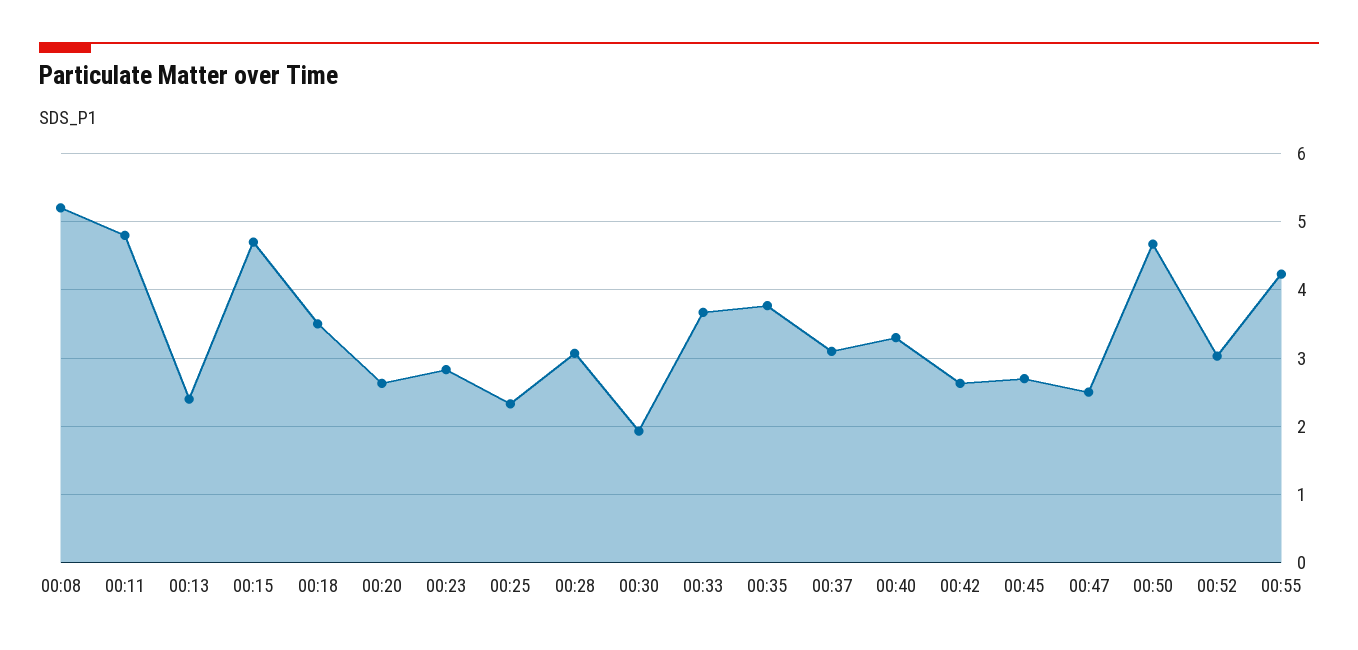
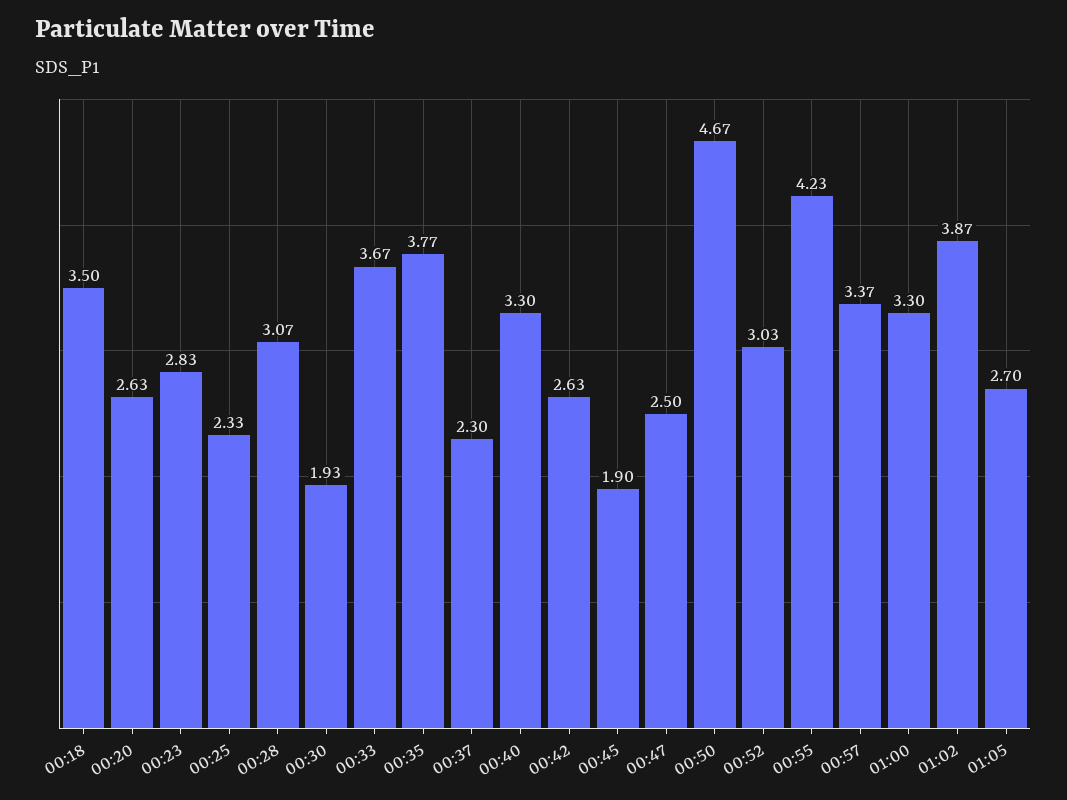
00:08: 5.2 -> none
00:11: 4.8 -> none
00:13: 2.4 -> none
00:15: 4.7 -> none
00:37: 3.1 -> 2.3
00:45: 2.7 -> 1.9
00:57: none -> 3.37
01:00: none -> 3.3
01:02: none -> 3.87
01:05: none -> 2.7

